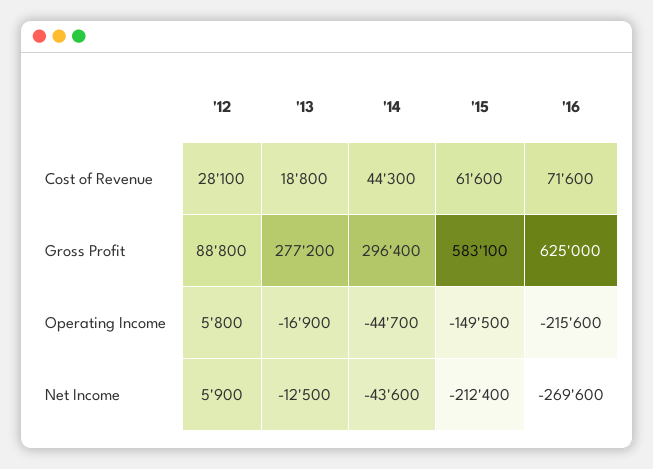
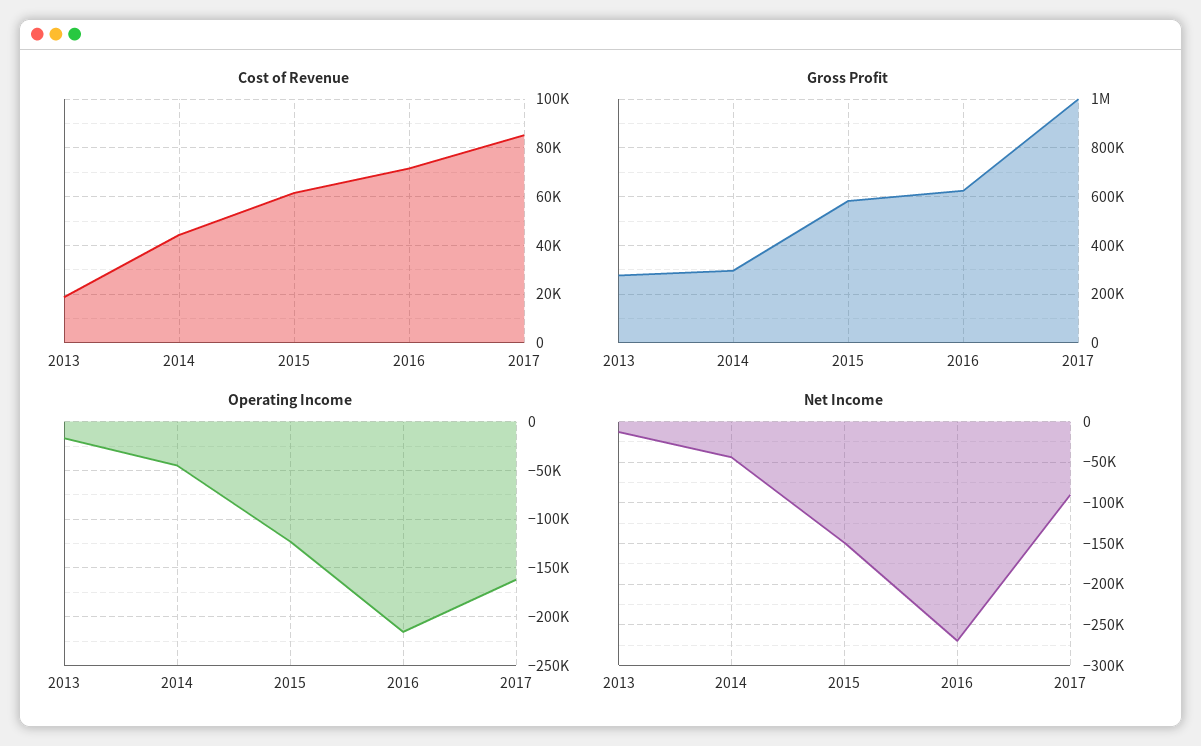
Cost of Revenue, '12: 28100 -> none
Gross Profit, '12: 88800 -> none
Operating Income, '12: 5800 -> none
Operating Income, '15: -149500 -> -120000
Net Income, '12: 5900 -> none
Net Income, '15: -212400 -> -150000
Cost of Revenue, 2017: none -> 85000
Gross Profit, 2017: none -> 1000000
Operating Income, 2017: none -> -160000
Net Income, 2017: none -> -90000

